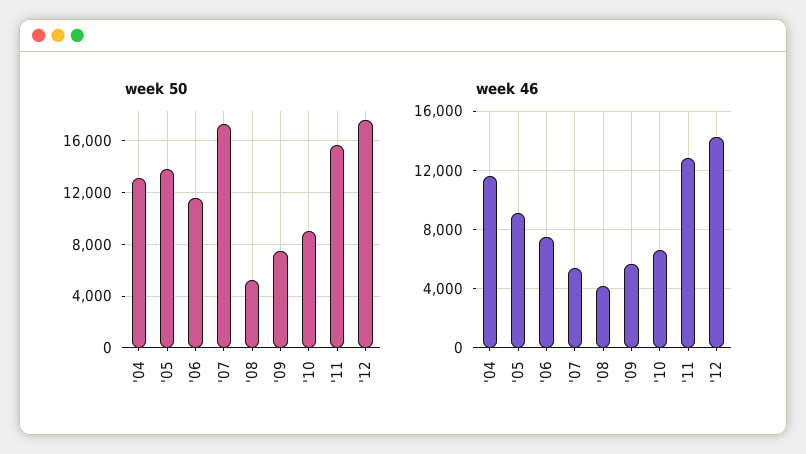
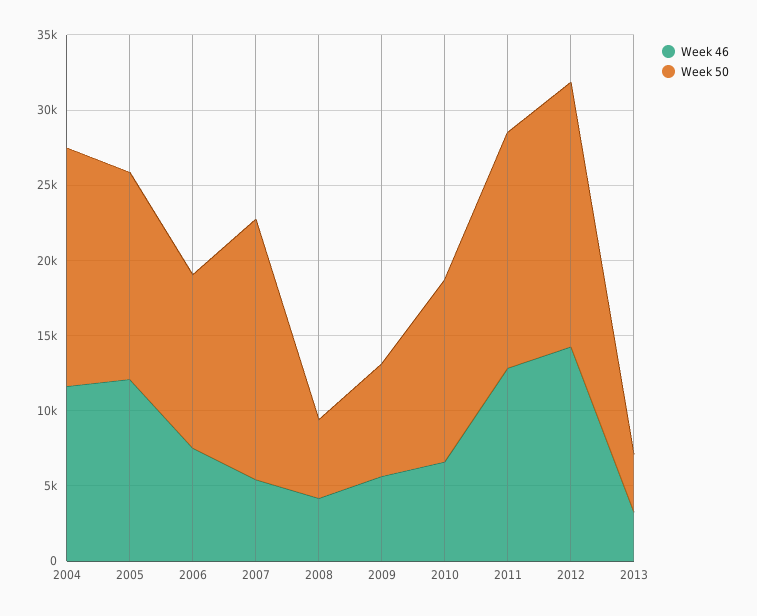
week 50, '04: 13000 -> 16000
week 50, '10: 9000 -> 12000
week 46, '05: 9000 -> 12000
week 46, 2013: none -> 3000
week 50, 2013: none -> 4000

